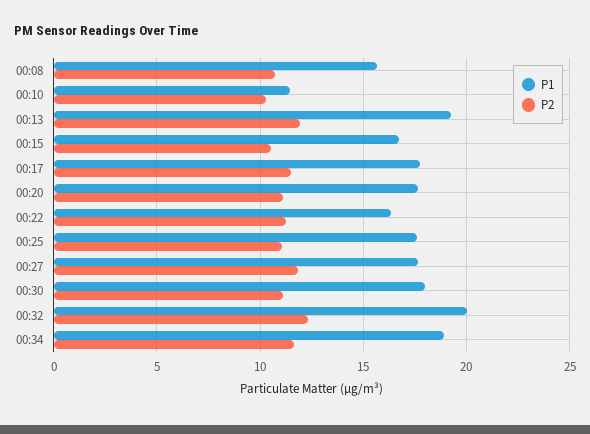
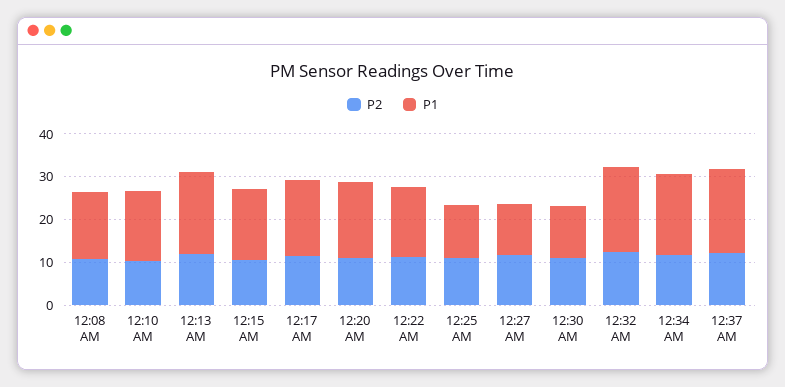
P1, 00:10: 11.5 -> 16
P1, 00:25: 17.5 -> 12
P1, 00:27: 17.5 -> 12
P1, 00:30: 18 -> 12
P2, 12:37 AM: none -> 12
P1, 12:37 AM: none -> 20

